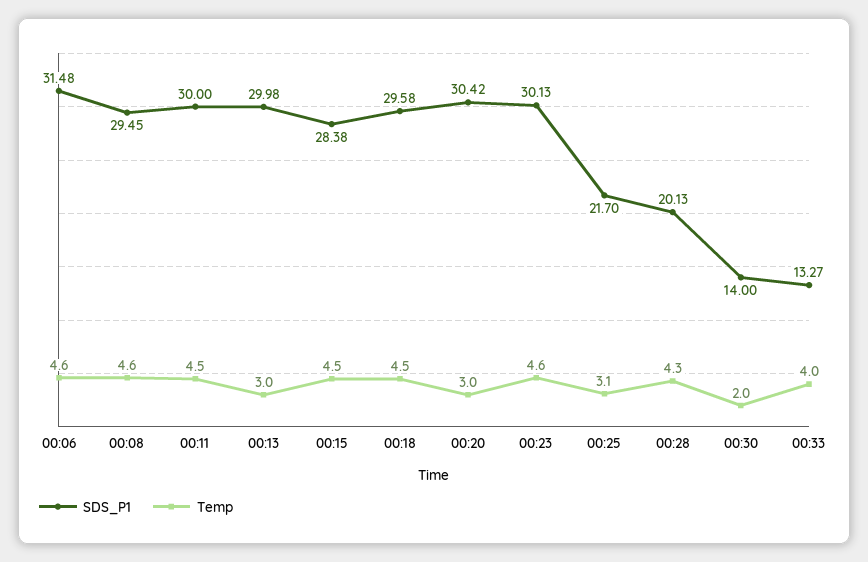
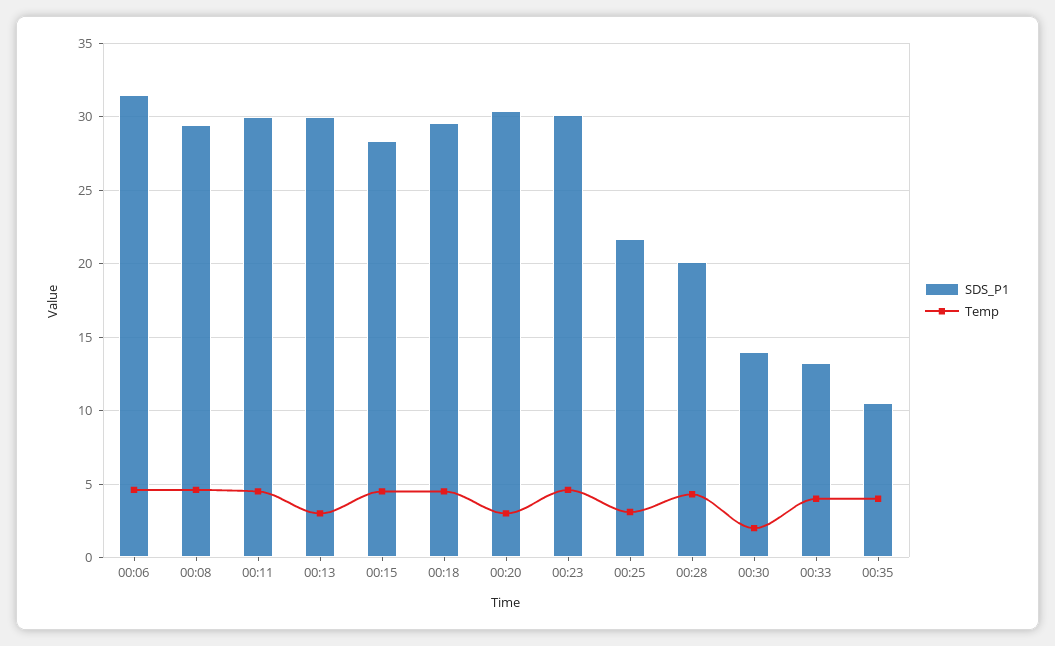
SDS_P1, 00:35: none -> 10.5
Temp, 00:35: none -> 4

